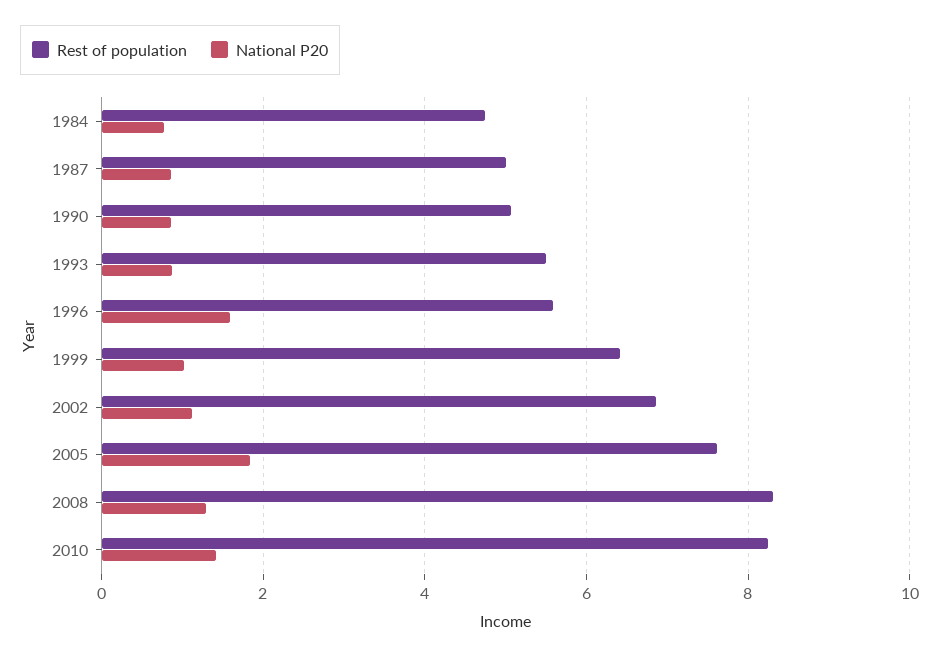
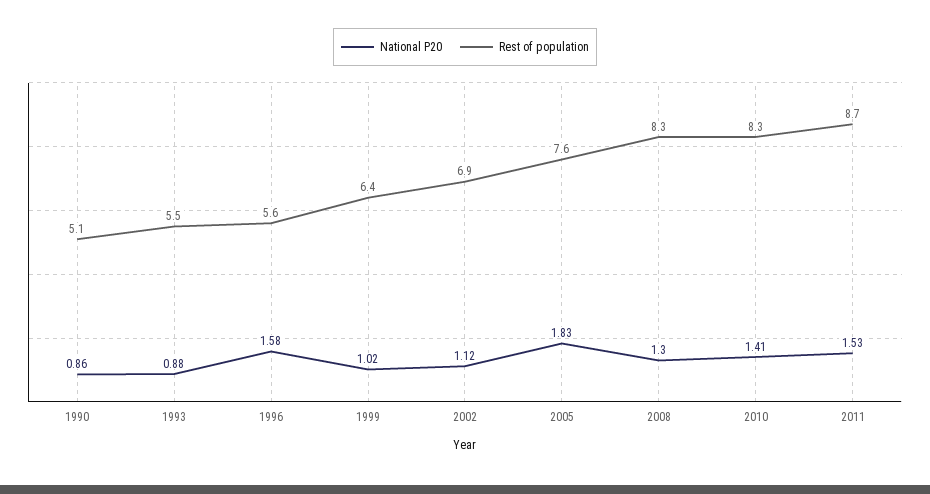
Rest of population, 1984: 4.8 -> none
National P20, 1984: 0.8 -> none
Rest of population, 1987: 5 -> none
National P20, 1987: 0.8 -> none
National P20, 2011: none -> 1.53
Rest of population, 2011: none -> 8.7

